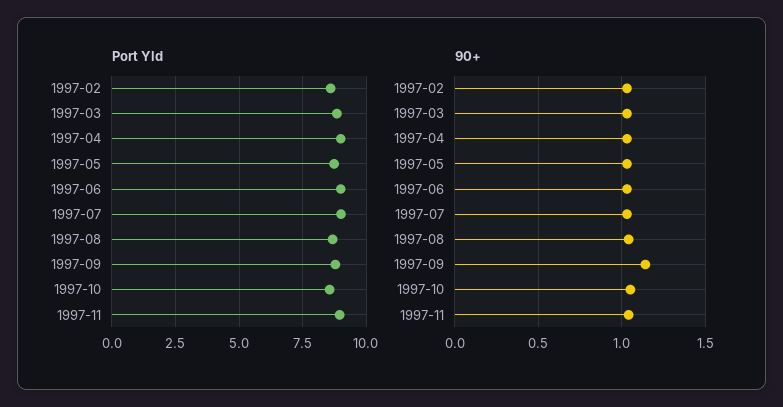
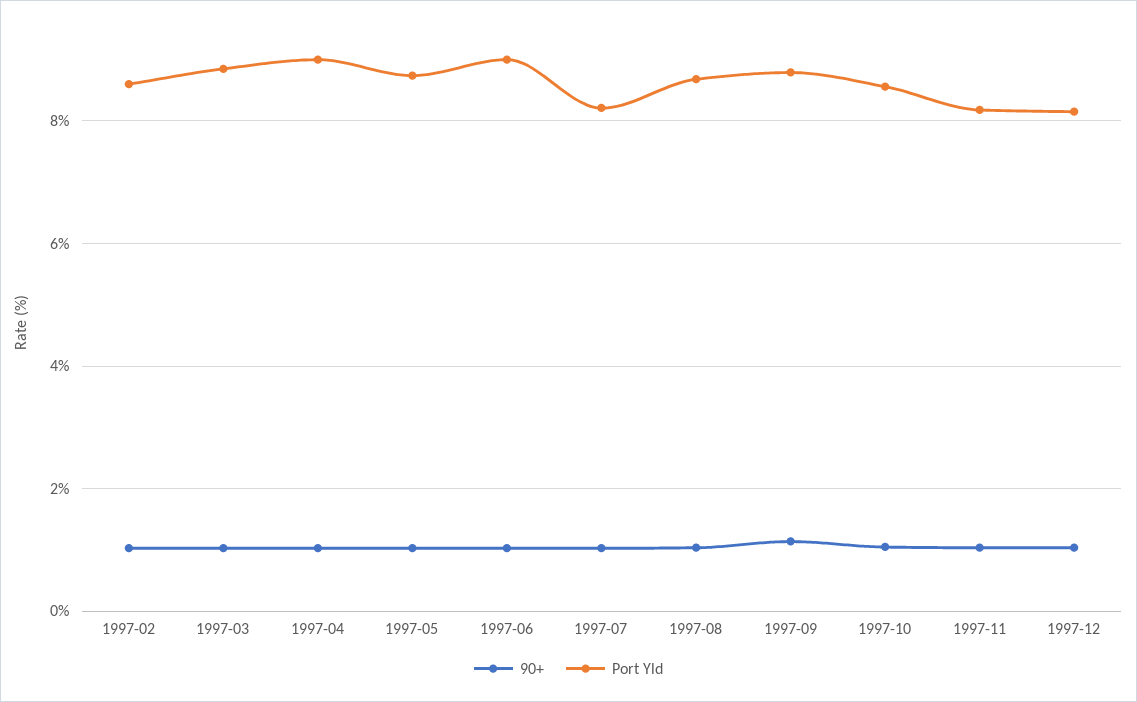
Port Yld, 1997-07: 9 -> 8.2
Port Yld, 1997-11: 9 -> 8.2
90+, 1997-12: none -> 1
Port Yld, 1997-12: none -> 8.2

